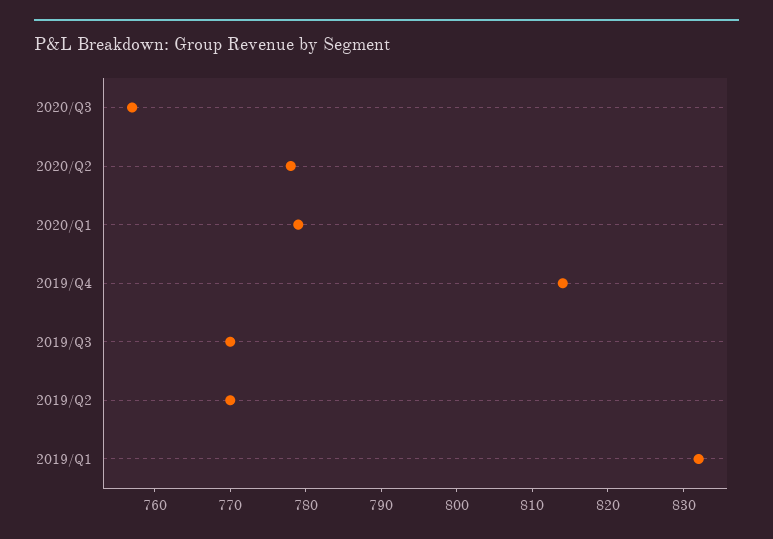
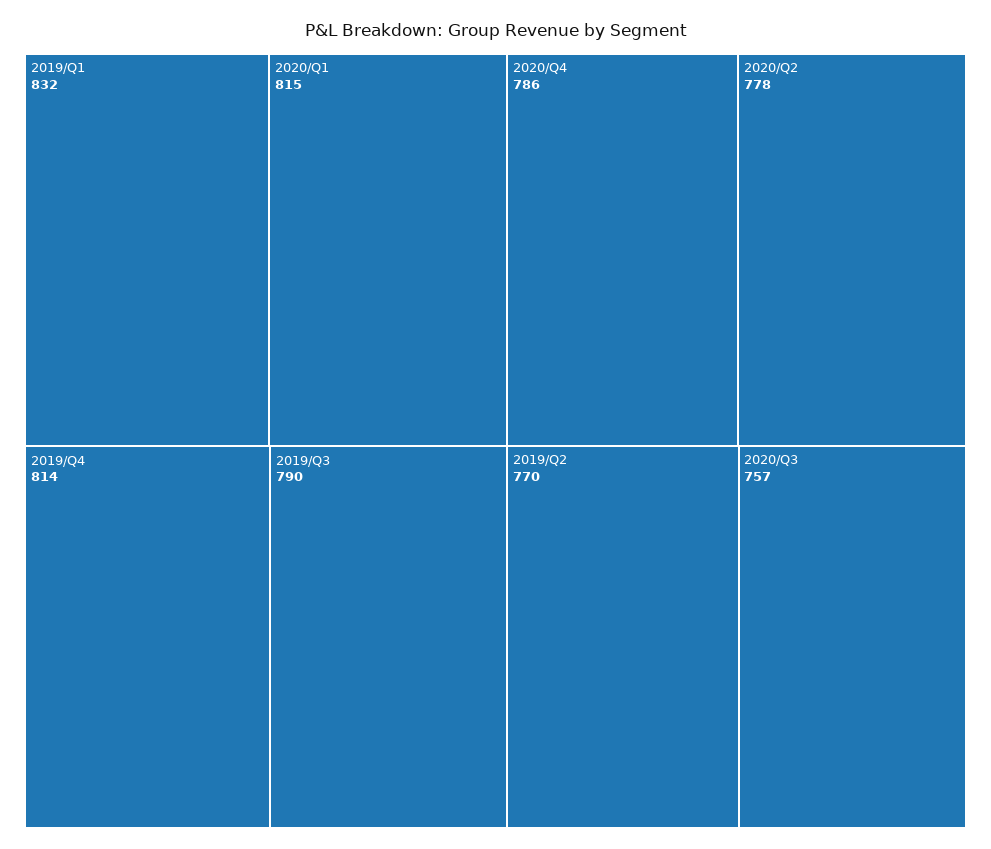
2020/Q1: 780 -> 815
2019/Q3: 770 -> 790
2020/Q4: none -> 786

